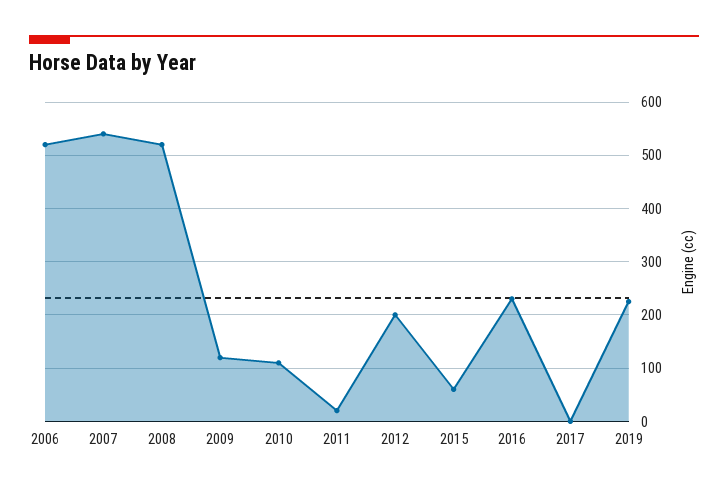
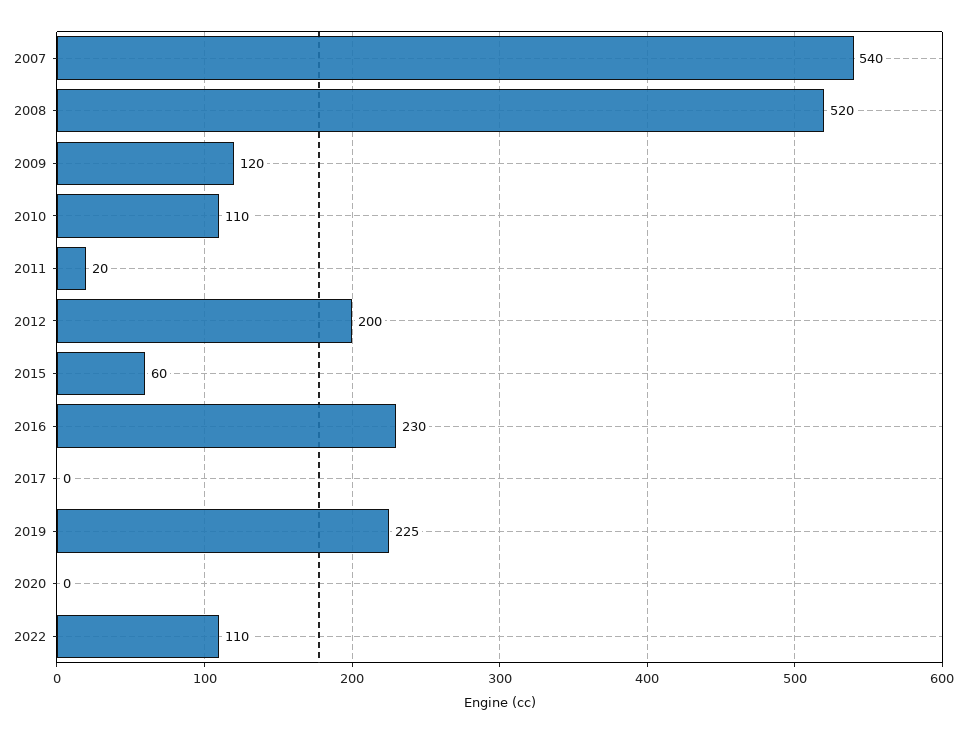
2006: 520 -> none
2020: none -> 0
2022: none -> 110

